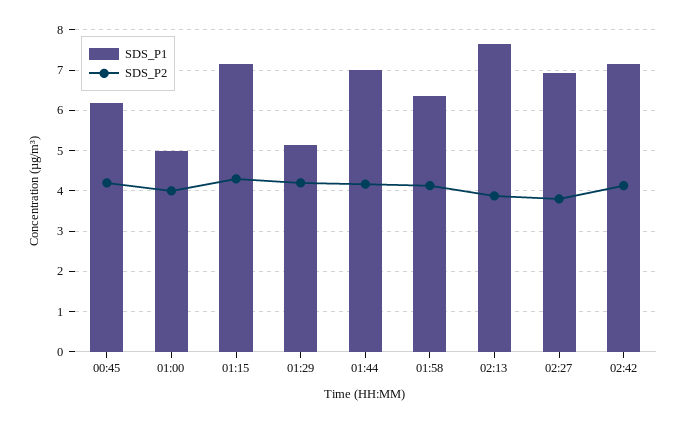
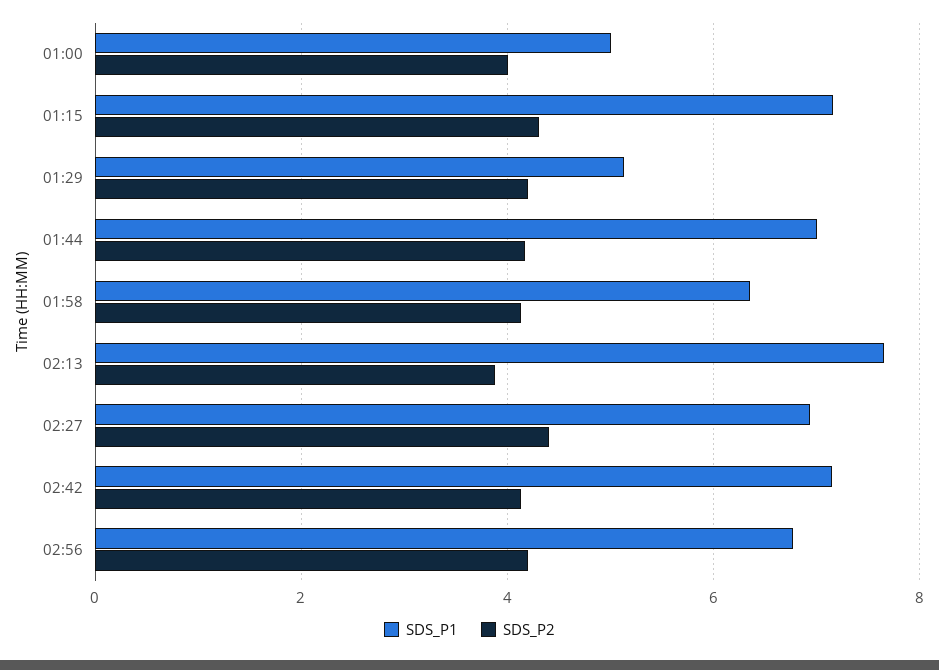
SDS_P1, 00:45: 6.2 -> none
SDS_P2, 00:45: 4.2 -> none
SDS_P2, 02:27: 3.8 -> 4.4
SDS_P1, 02:56: none -> 6.8
SDS_P2, 02:56: none -> 4.2

